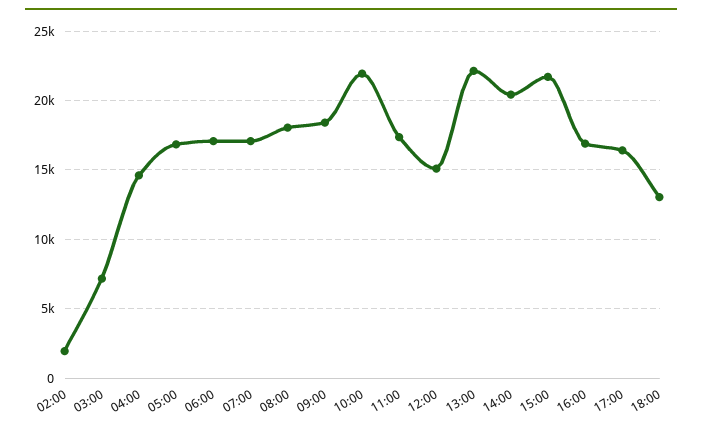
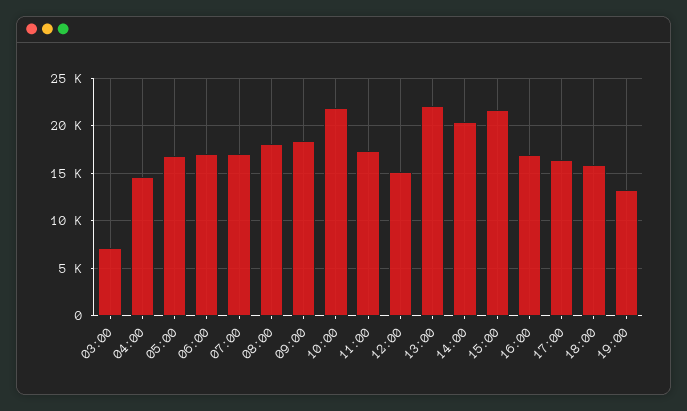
02:00: 2000 -> none
18:00: 13000 -> 16000
19:00: none -> 13000

